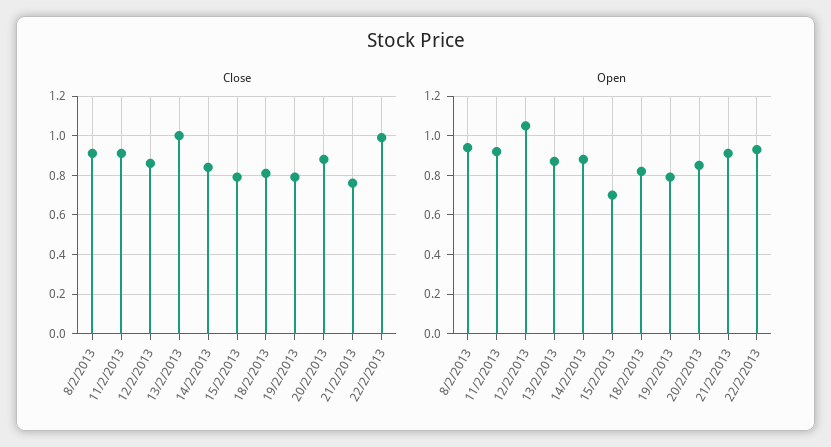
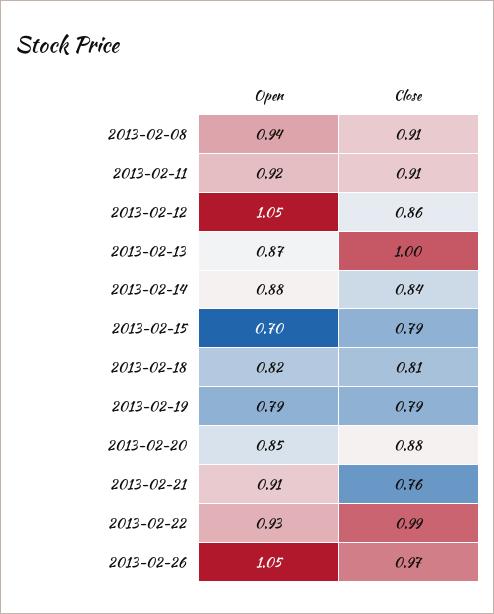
Open, 2013-02-26: none -> 1.05
Close, 2013-02-26: none -> 0.97

